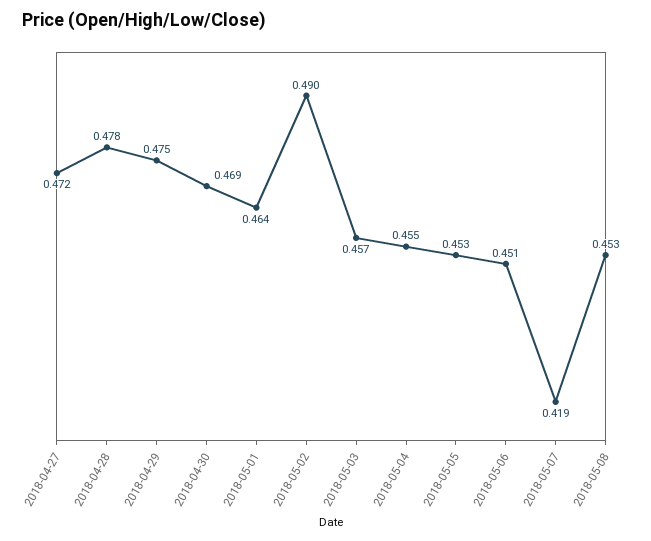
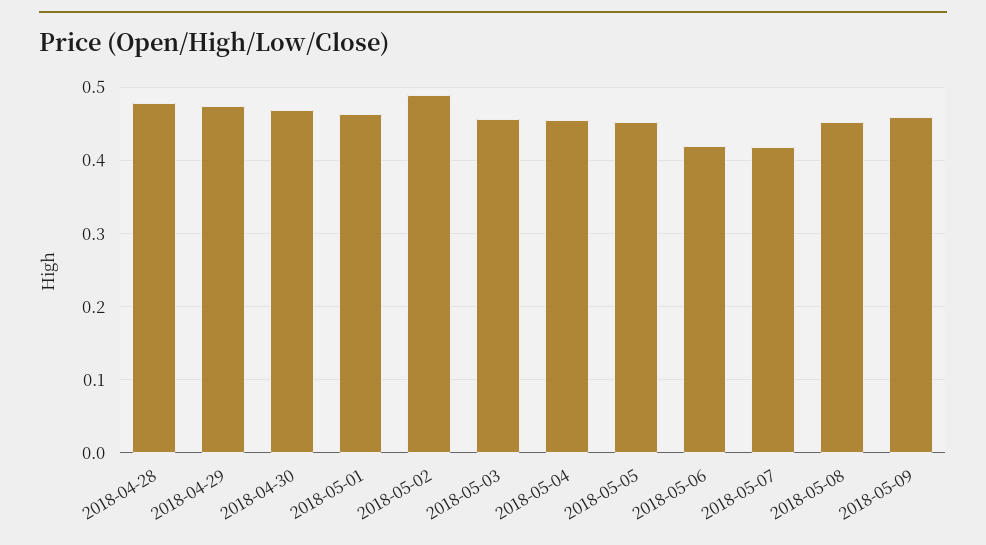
2018-04-27: 0.472 -> none
2018-05-06: 0.451 -> 0.42
2018-05-09: none -> 0.46

